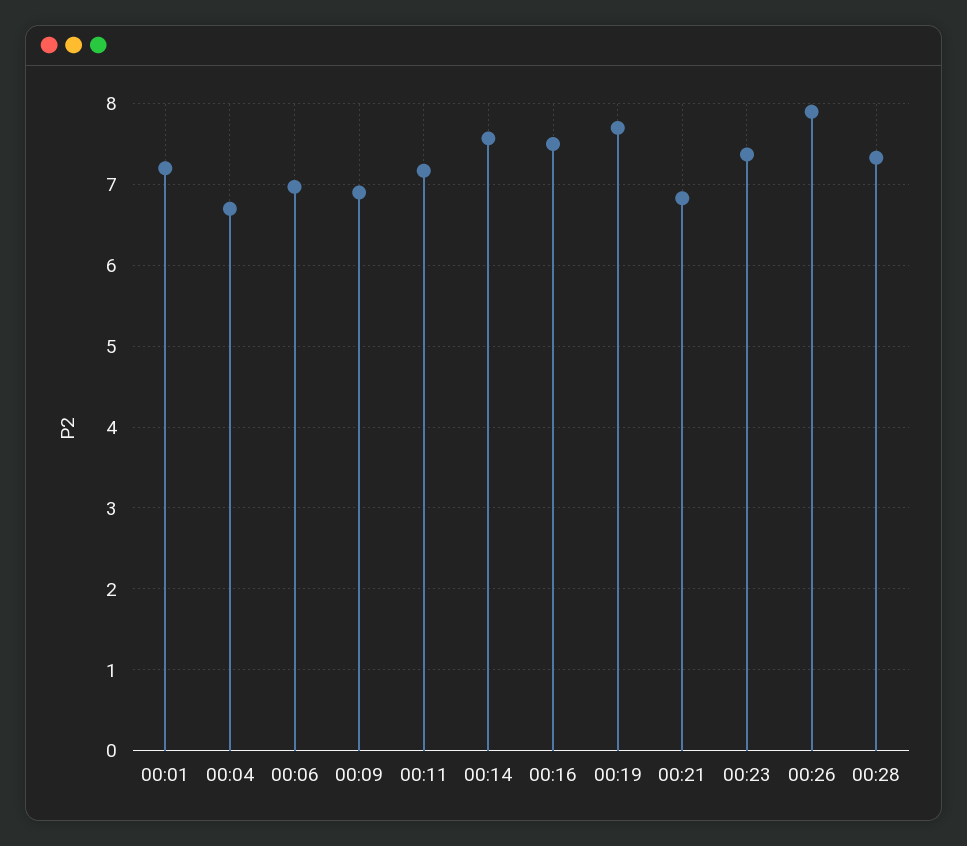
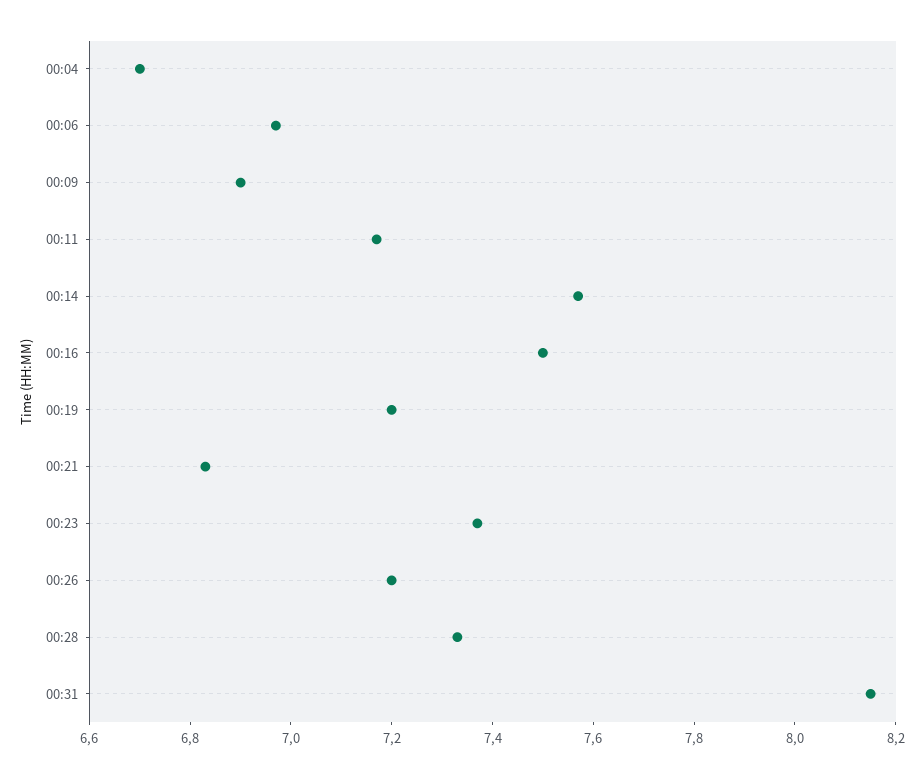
00:01: 7.2 -> none
00:19: 7.7 -> 7.2
00:26: 7.9 -> 7.2
00:31: none -> 8.15

